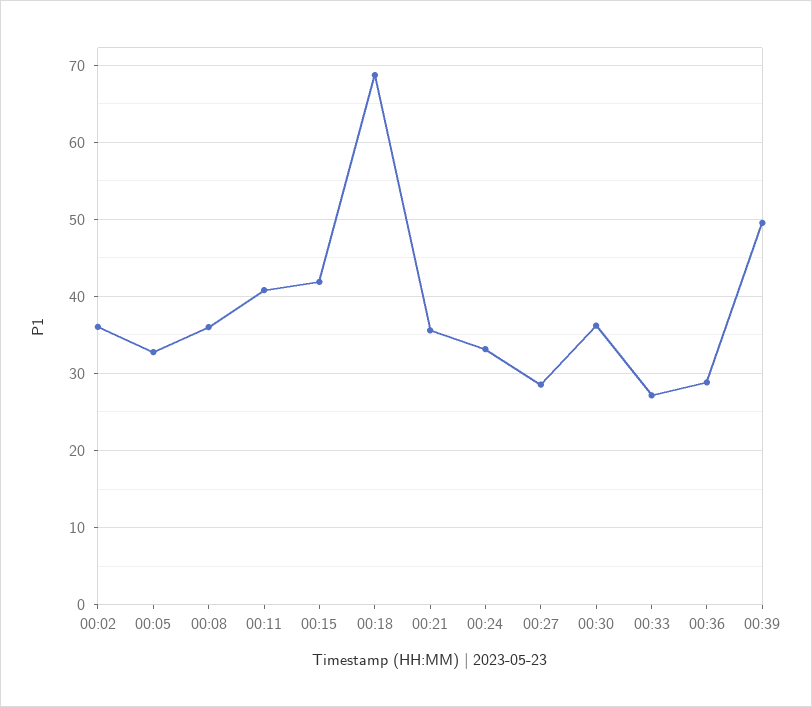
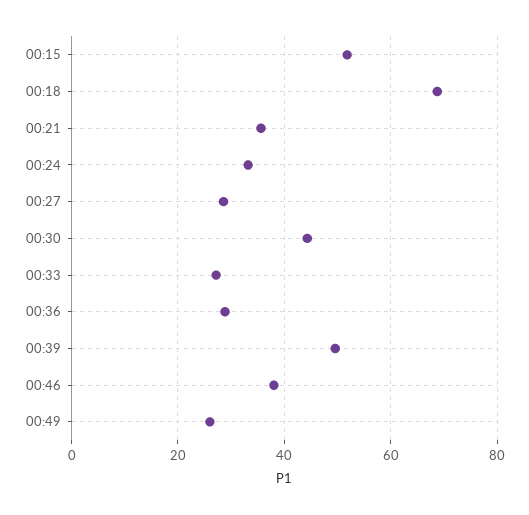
00:02: 36 -> none
00:05: 33 -> none
00:08: 36 -> none
00:11: 41 -> none
00:15: 42 -> 52
00:30: 36 -> 44
00:46: none -> 38
00:49: none -> 26

